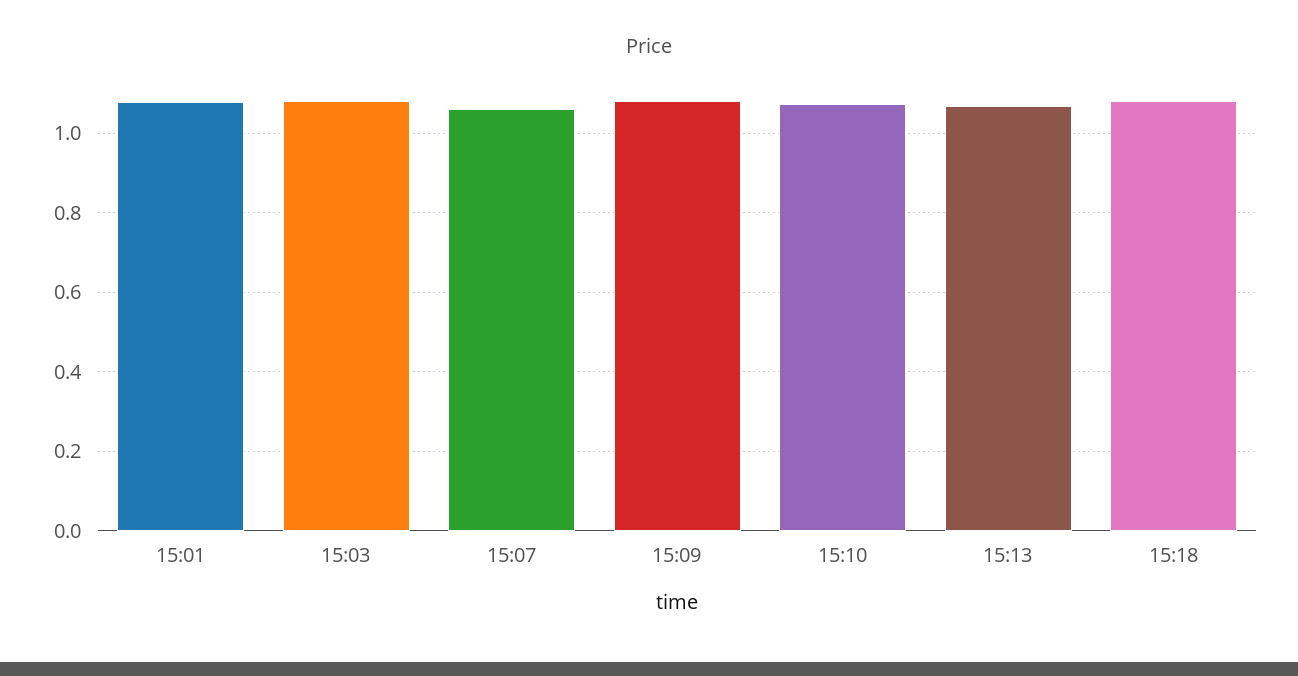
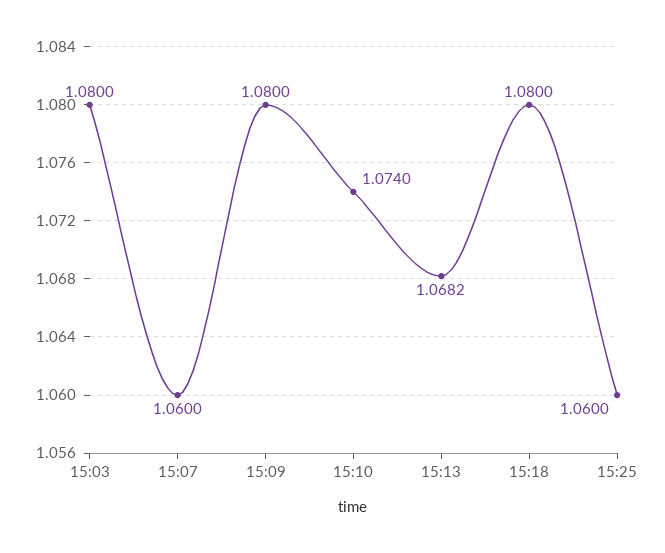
15:01: 1.08 -> none
15:25: none -> 1.06

